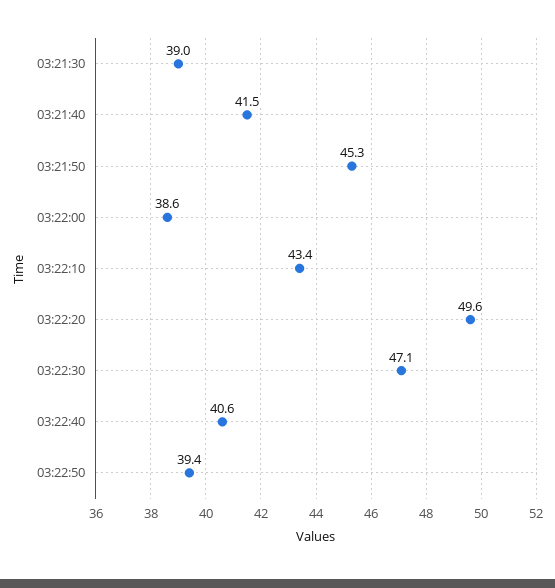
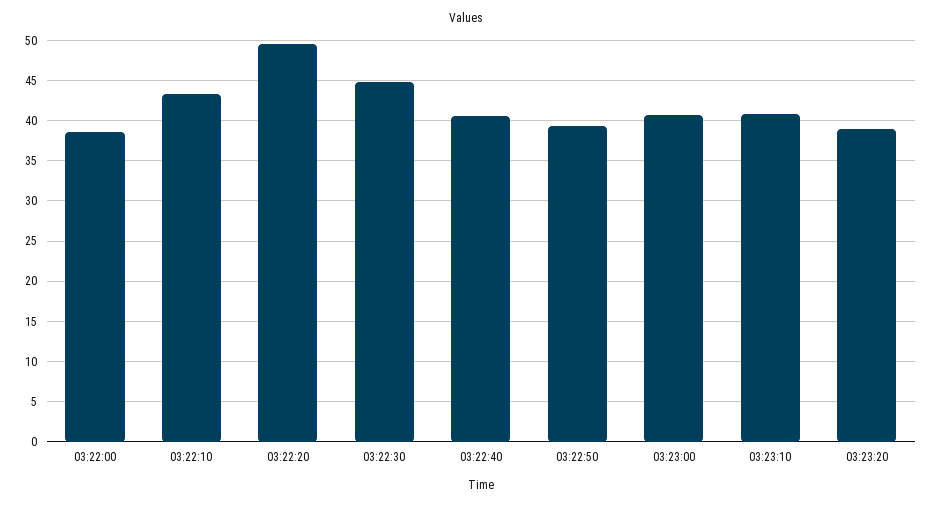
03:21:30: 39 -> none
03:21:40: 41.5 -> none
03:21:50: 45.3 -> none
03:22:30: 47.1 -> 45
03:23:00: none -> 41
03:23:10: none -> 41
03:23:20: none -> 39

